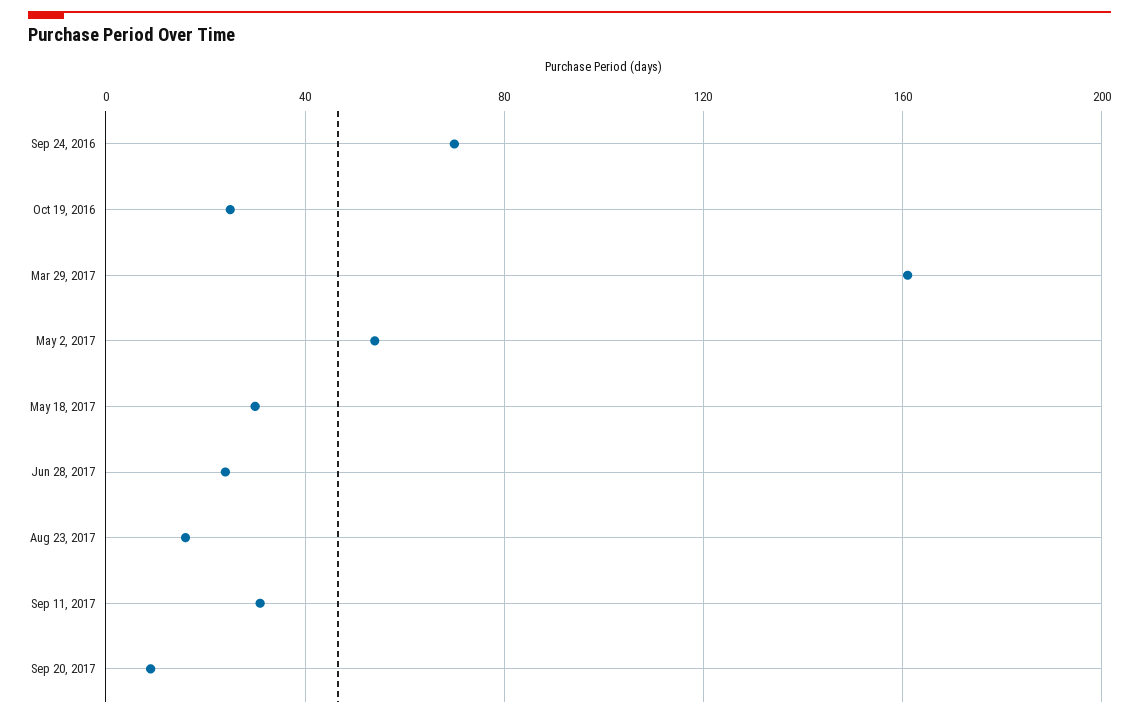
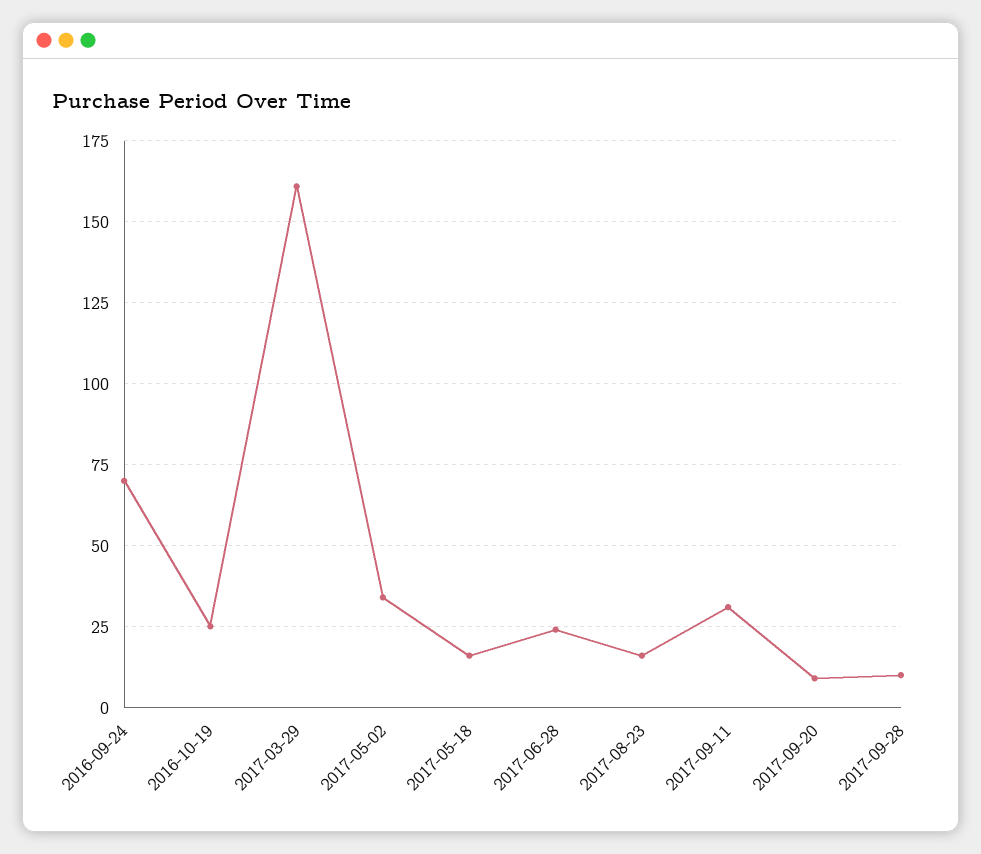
May 2, 2017: 55 -> 35
May 18, 2017: 30 -> 15
2017-09-28: none -> 10

